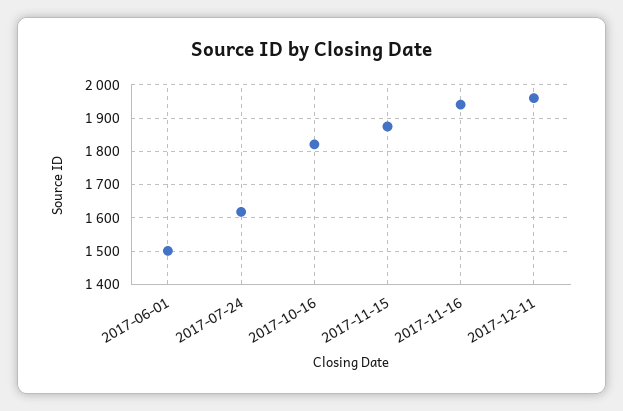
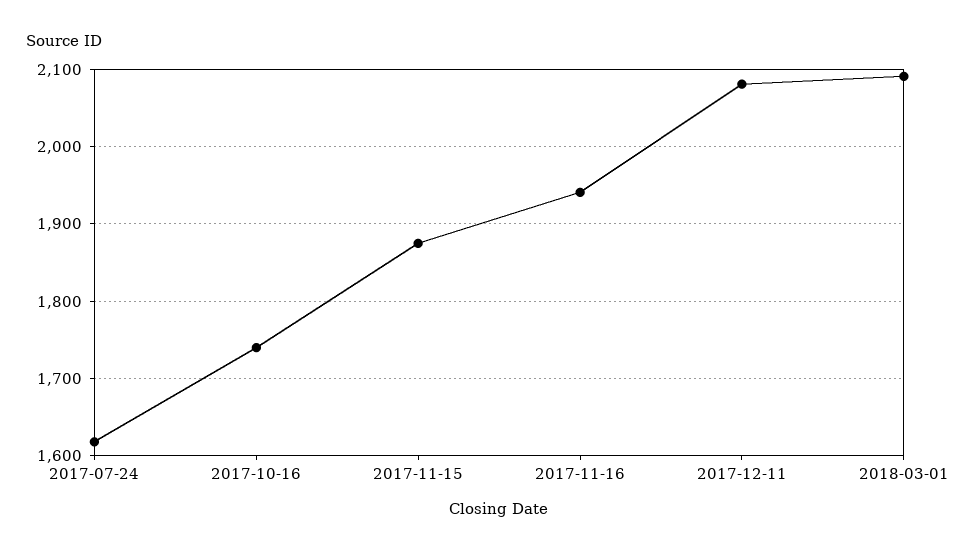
2017-06-01: 1500 -> none
2017-10-16: 1820 -> 1740
2017-12-11: 1960 -> 2080
2018-03-01: none -> 2090

